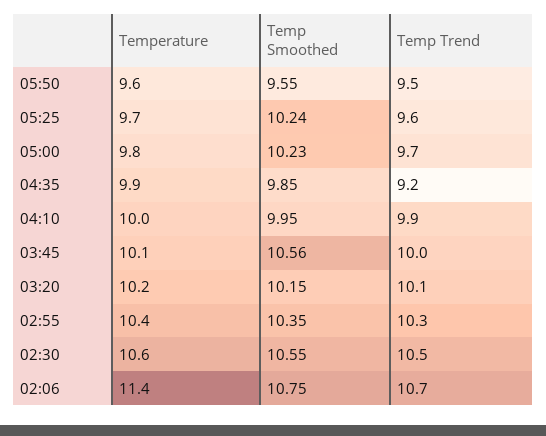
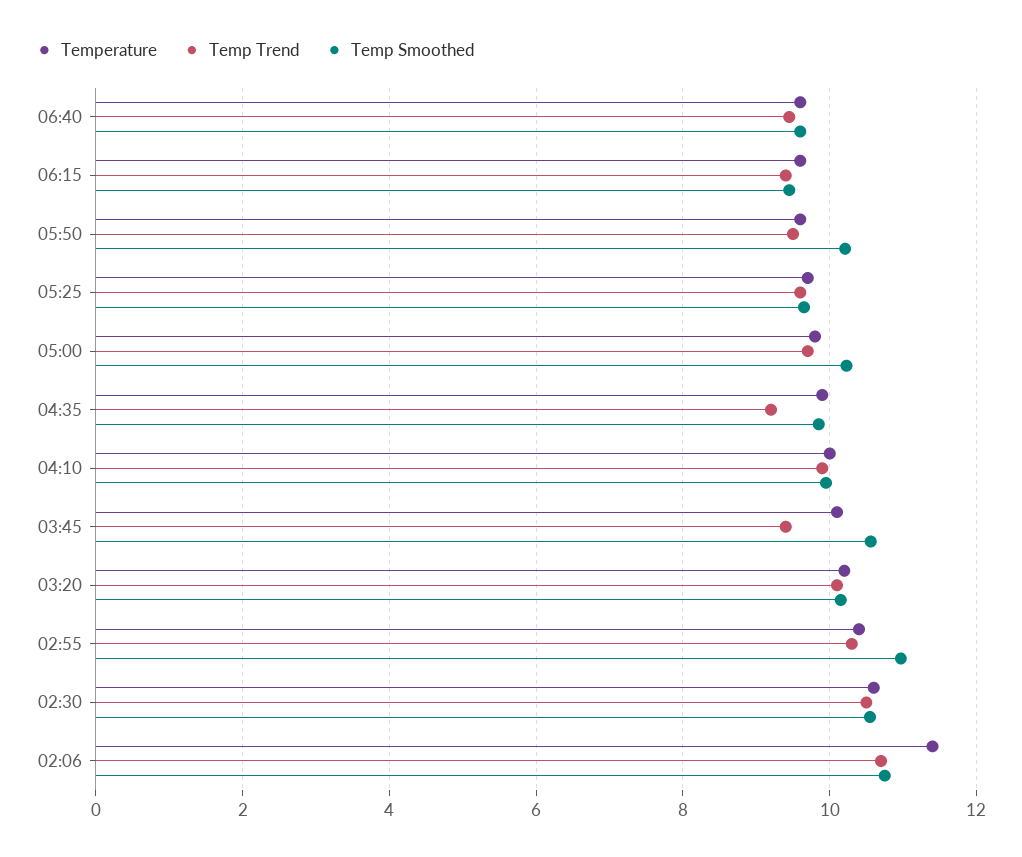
Temp Smoothed, 05:50: 9.55 -> 10.2
Temp Smoothed, 05:25: 10.24 -> 9.6
Temp Trend, 03:45: 10 -> 9.4
Temp Smoothed, 02:55: 10.35 -> 11
Temperature, 06:40: none -> 9.6
Temp Trend, 06:40: none -> 9.4
Temp Smoothed, 06:40: none -> 9.6
Temperature, 06:15: none -> 9.6
Temp Trend, 06:15: none -> 9.4
Temp Smoothed, 06:15: none -> 9.4

